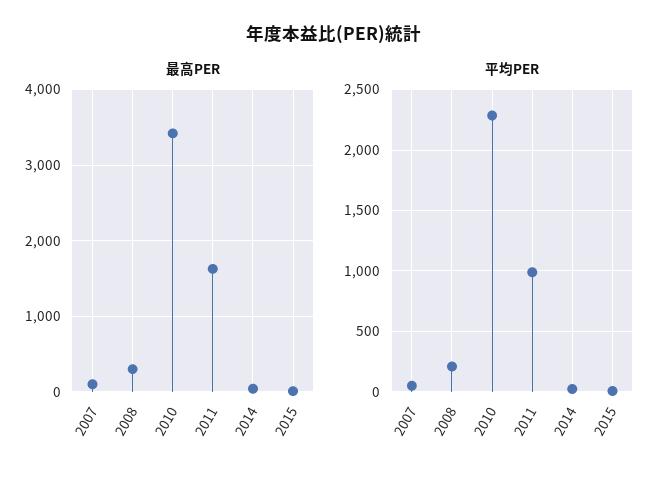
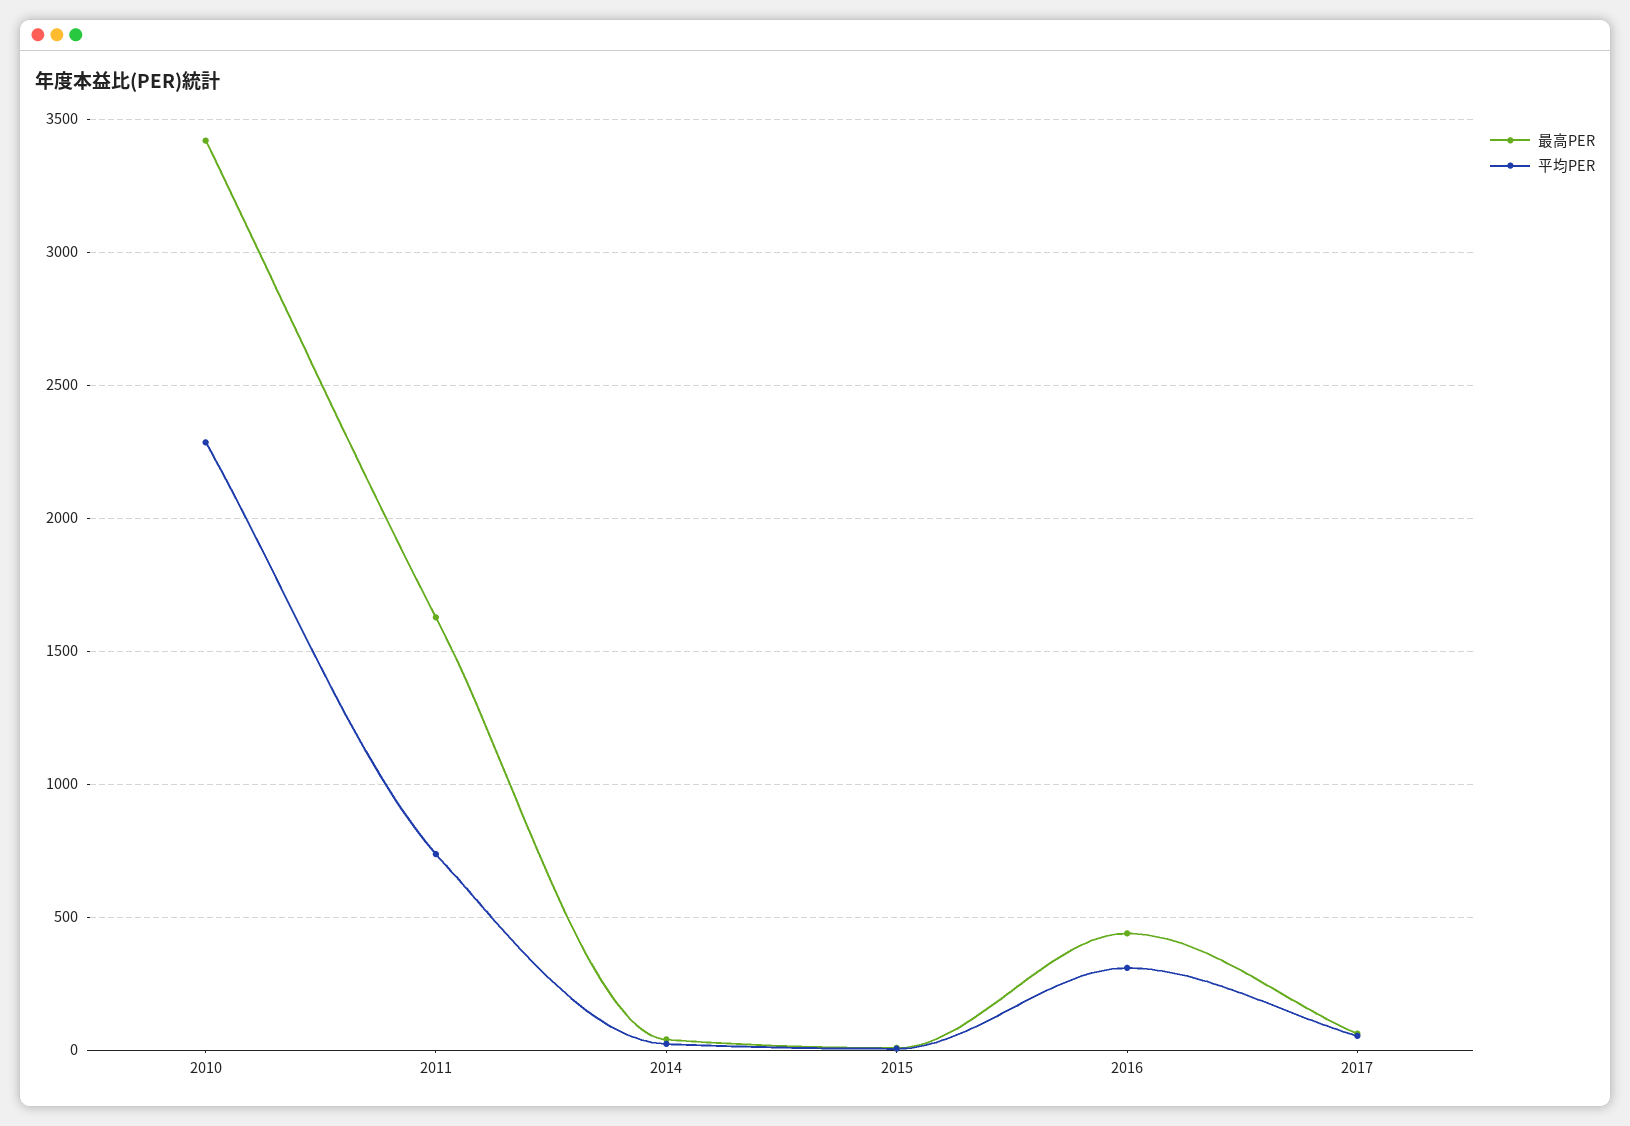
最高PER, 2007: 100 -> none
最高PER, 2008: 300 -> none
平均PER, 2007: 50 -> none
平均PER, 2008: 200 -> none
平均PER, 2011: 1000 -> 750
最高PER, 2016: none -> 450
平均PER, 2016: none -> 300
最高PER, 2017: none -> 50
平均PER, 2017: none -> 50

